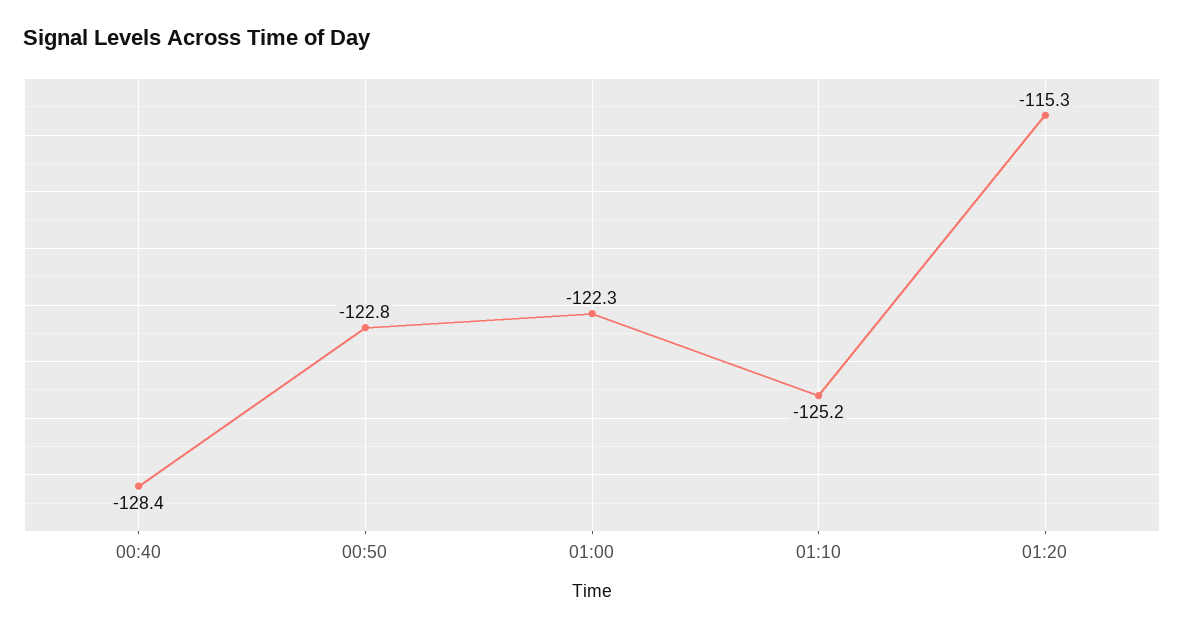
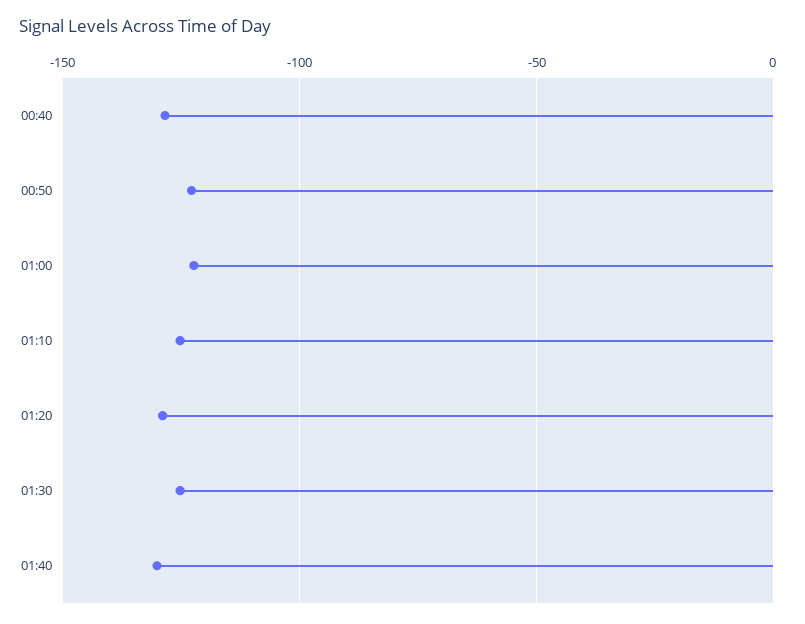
01:20: -115.3 -> -130
01:30: none -> -125
01:40: none -> -130

